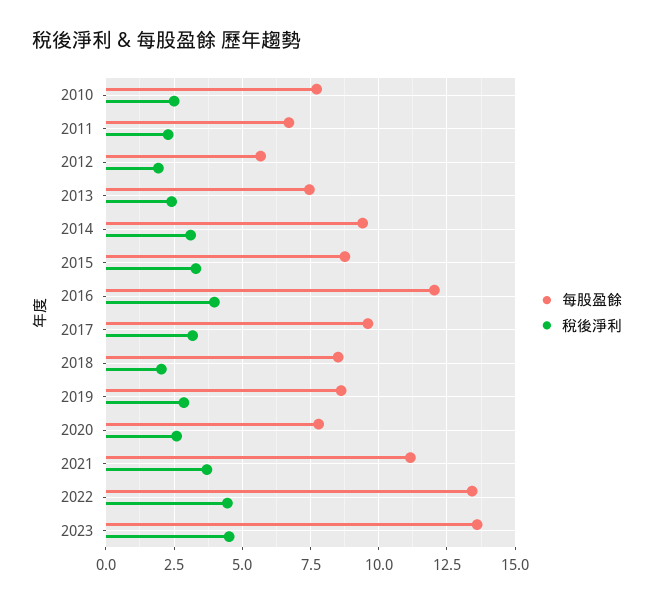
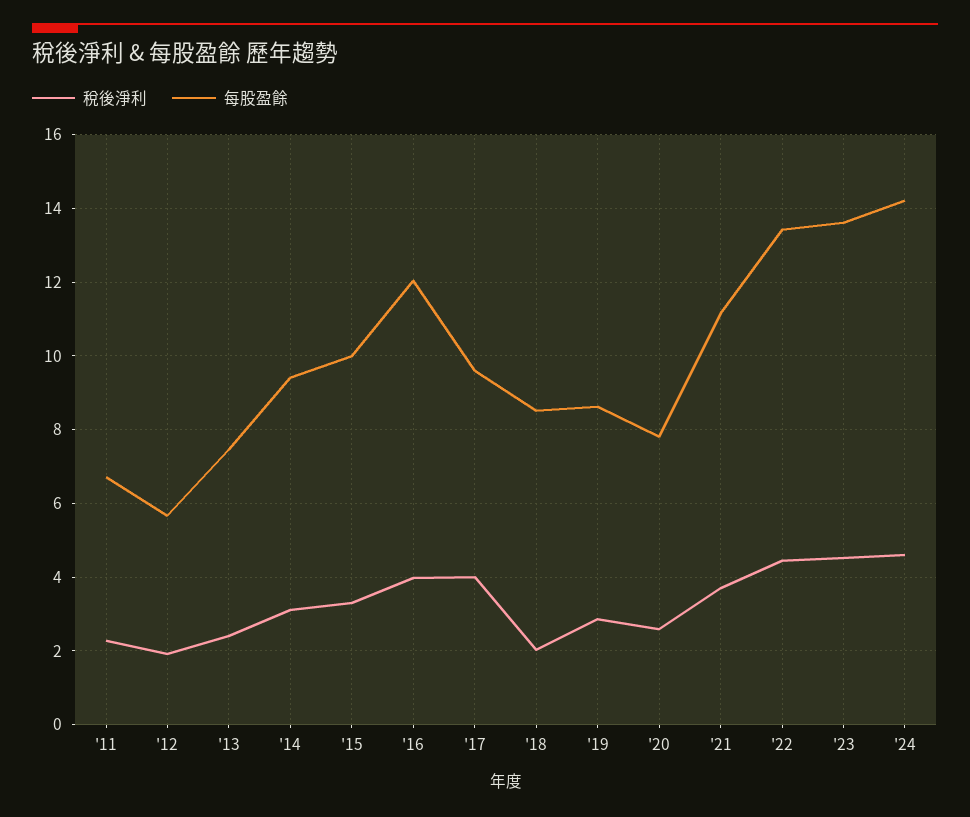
每股盈餘, 2010: 7.75 -> none
稅後淨利, 2010: 2.5 -> none
每股盈餘, 2015: 8.75 -> 10
稅後淨利, 2017: 3.25 -> 4
稅後淨利, '24: none -> 4.6
每股盈餘, '24: none -> 14.2

